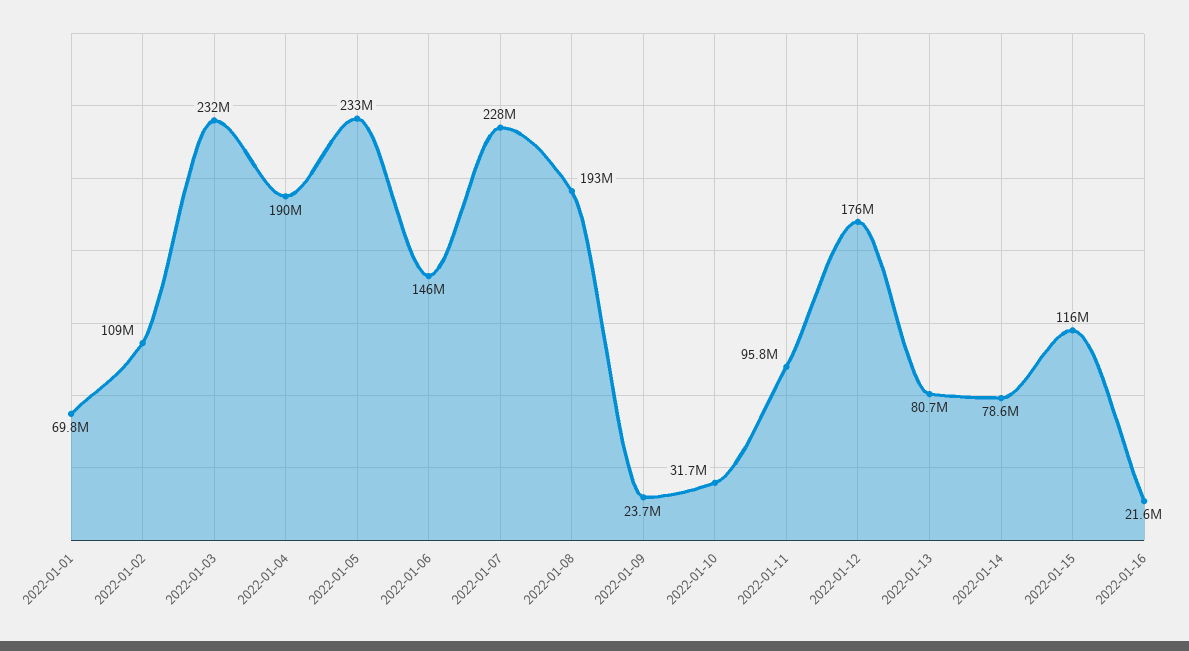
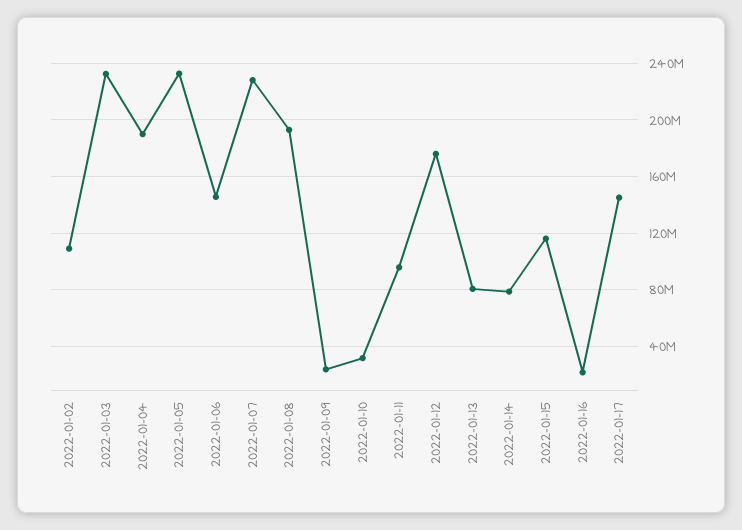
2022-01-01: 69800000 -> none
2022-01-17: none -> 145000000

